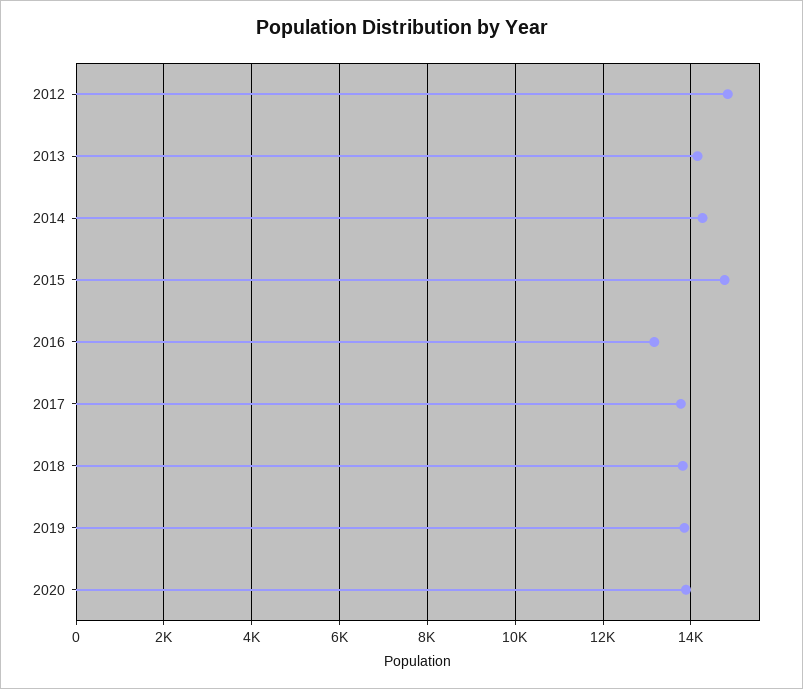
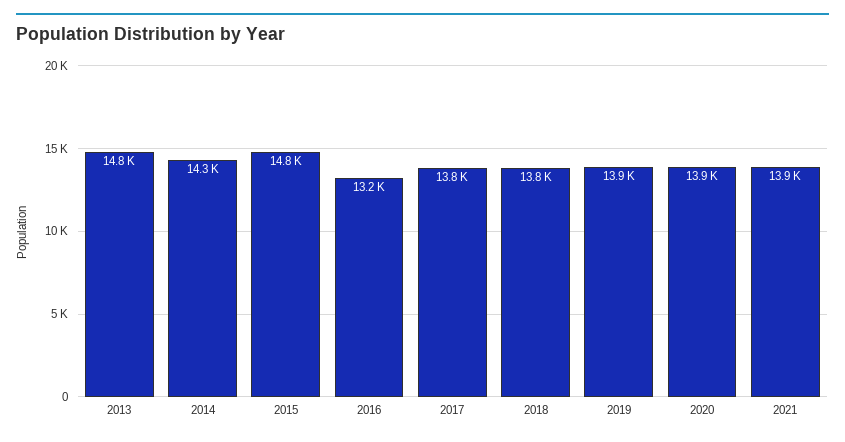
2012: 14800 -> none
2013: 14200 -> 14800
2021: none -> 13900

